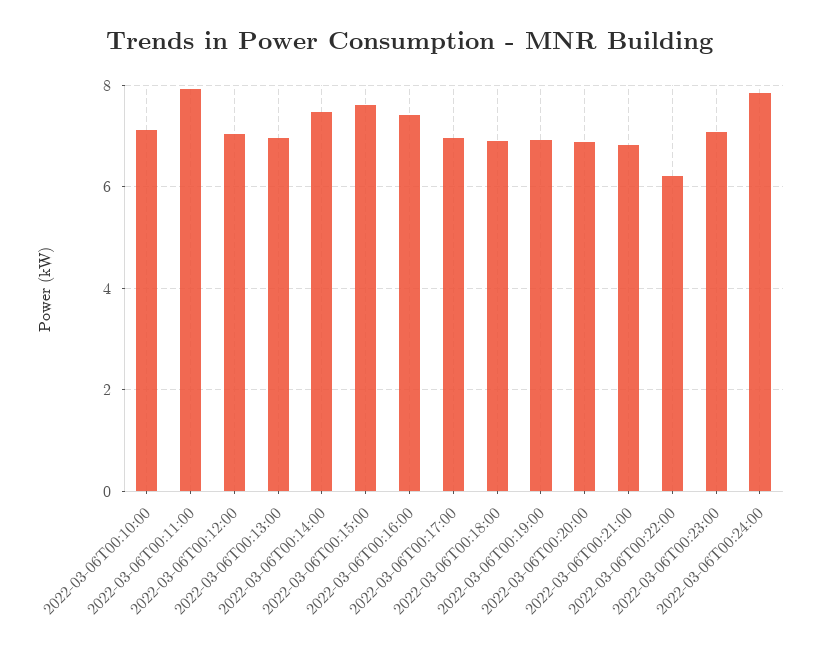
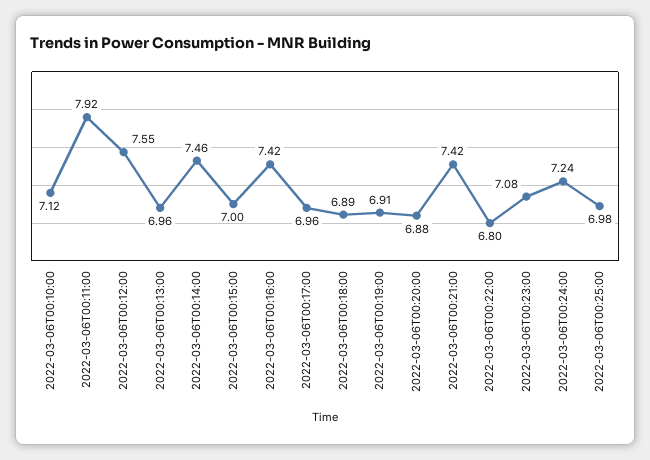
2022-03-06T00:12:00: 7 -> 7.55
2022-03-06T00:15:00: 7.6 -> 7
2022-03-06T00:21:00: 6.8 -> 7.42
2022-03-06T00:22:00: 6.2 -> 6.8
2022-03-06T00:24:00: 7.8 -> 7.24
2022-03-06T00:25:00: none -> 6.98

